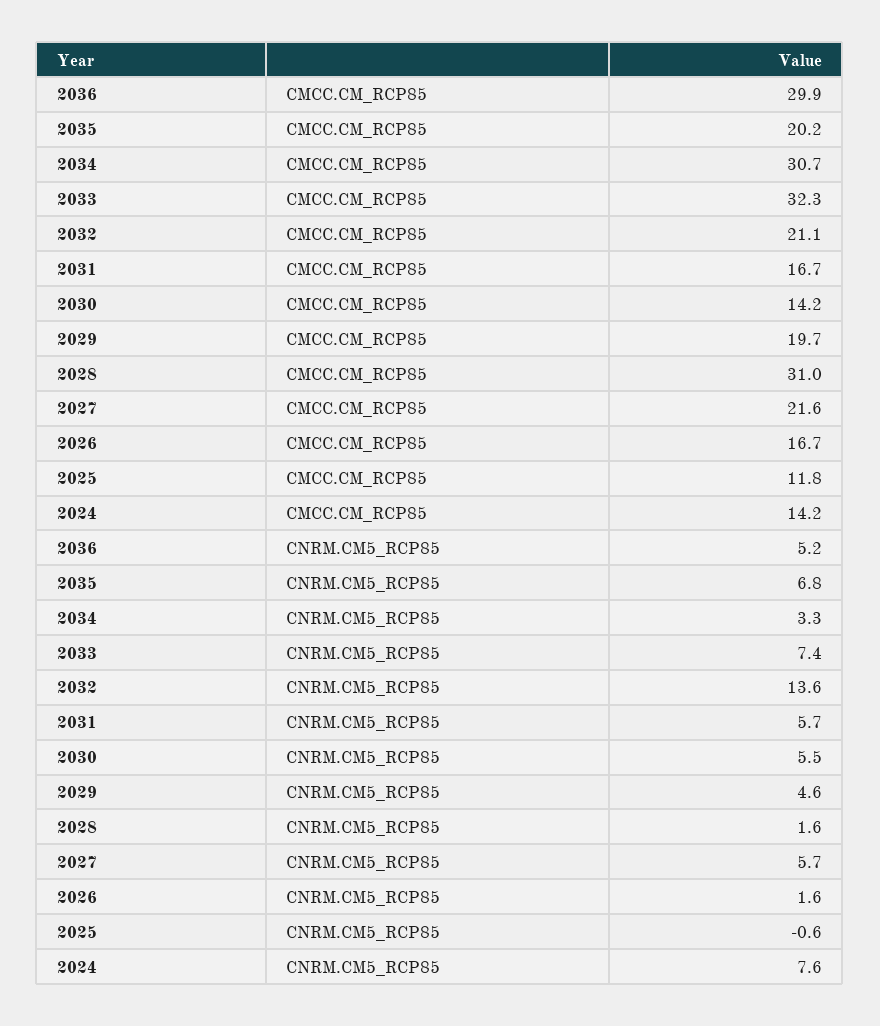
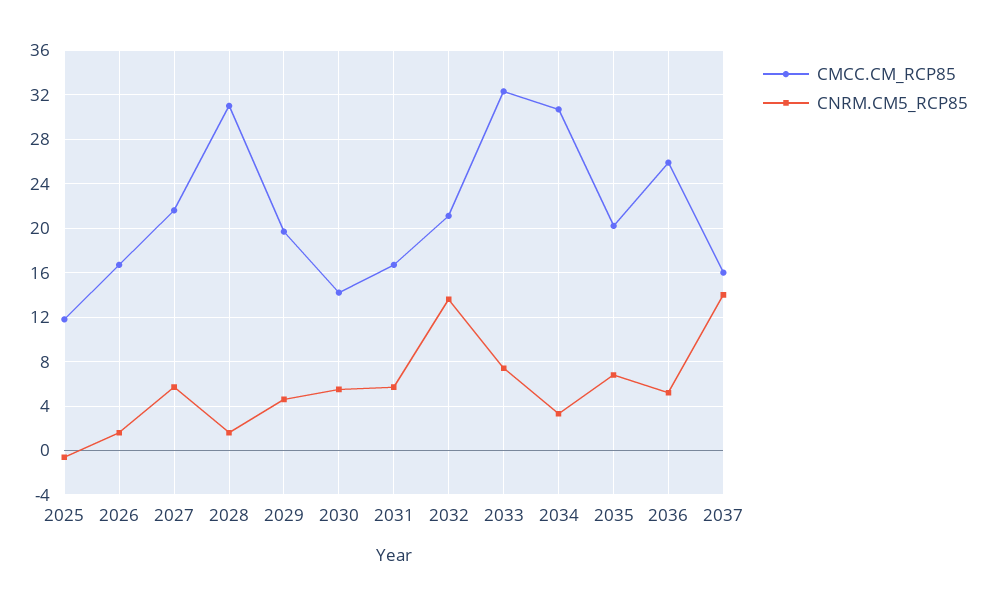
CMCC.CM_RCP85, 2036: 29.9 -> 26
CMCC.CM_RCP85, 2024: 14.2 -> none
CNRM.CM5_RCP85, 2024: 7.6 -> none
CMCC.CM_RCP85, 2037: none -> 16
CNRM.CM5_RCP85, 2037: none -> 14

